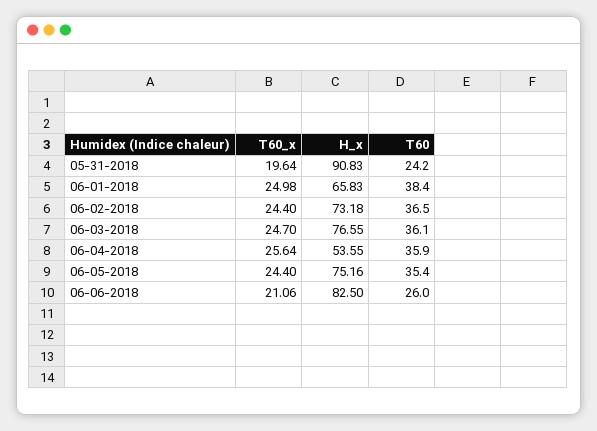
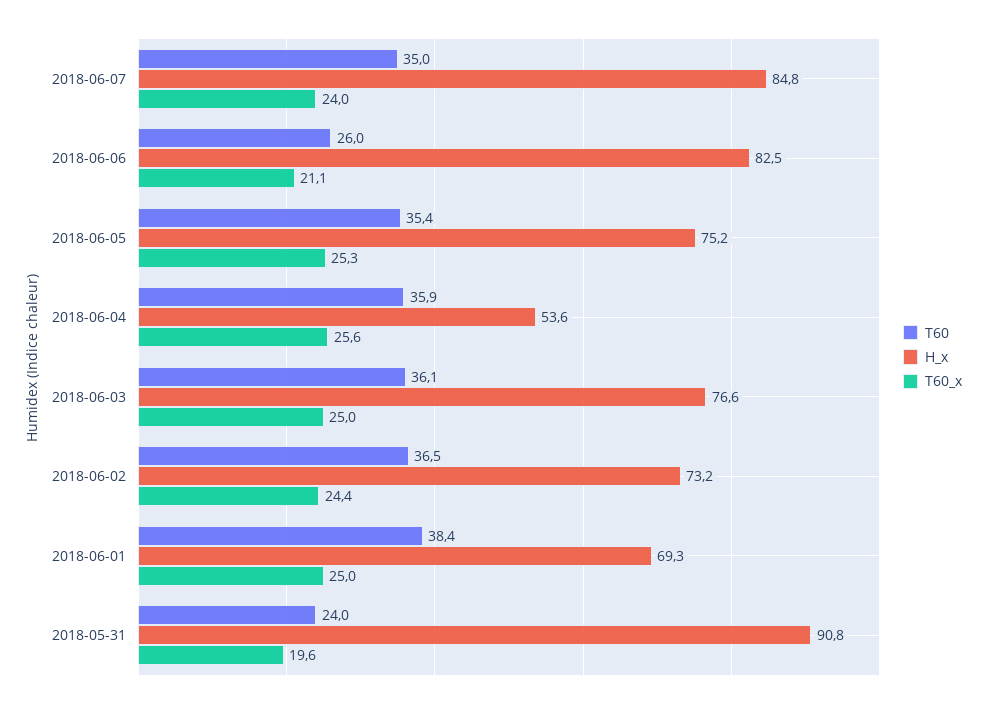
T60, 05-31-2018: 24.2 -> 24
H_x, 06-01-2018: 65.83 -> 69.3
T60_x, 06-03-2018: 24.7 -> 25
T60_x, 06-05-2018: 24.4 -> 25.3
T60, 2018-06-07: none -> 35
H_x, 2018-06-07: none -> 84.8
T60_x, 2018-06-07: none -> 24

